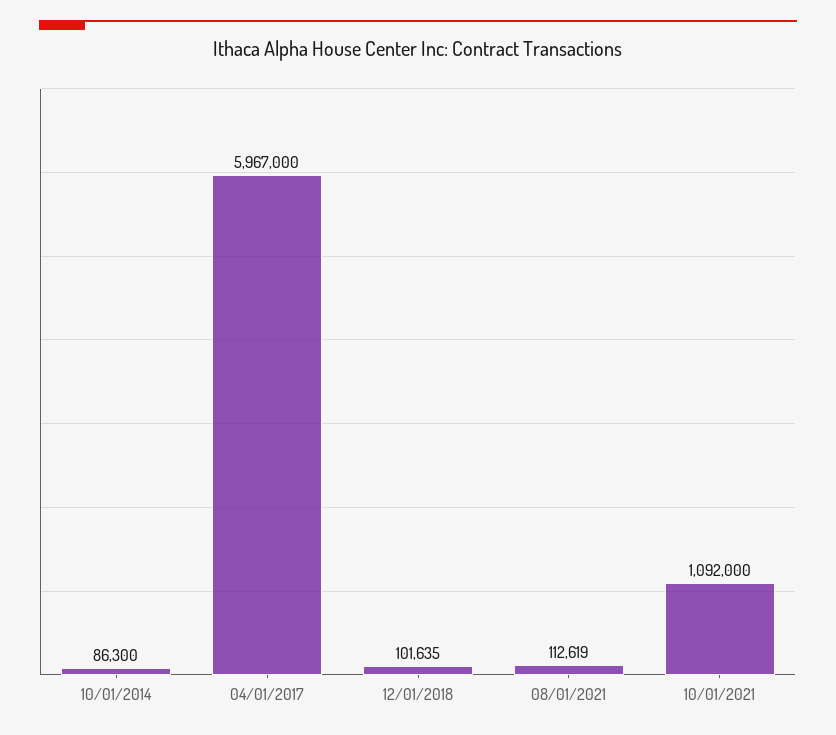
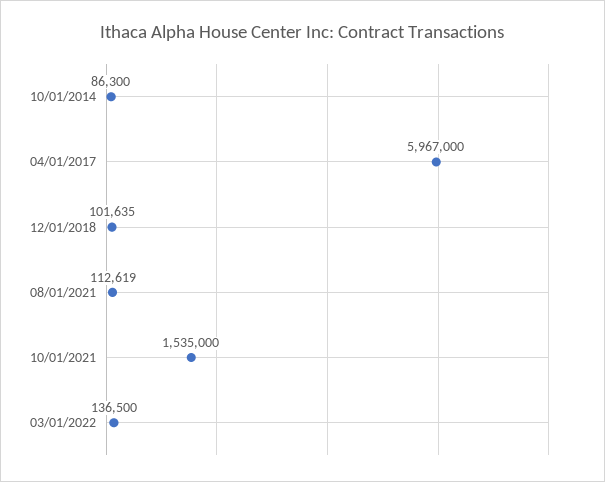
10/01/2021: 1092000 -> 1535000
03/01/2022: none -> 136500

